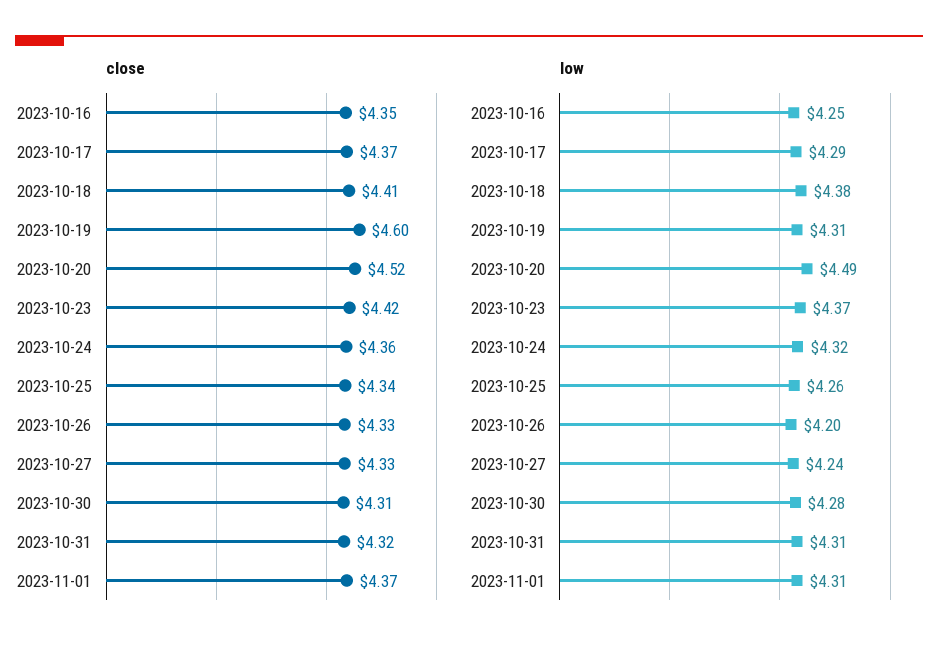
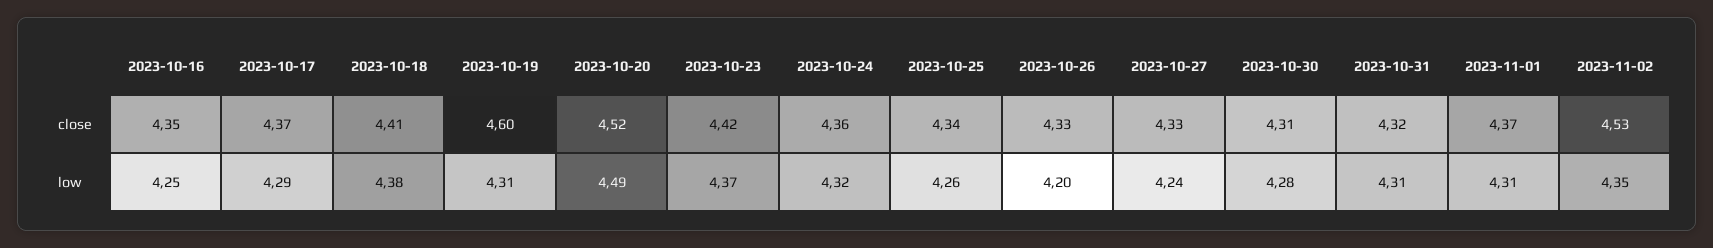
close, 2023-11-02: none -> 4.53
low, 2023-11-02: none -> 4.35

